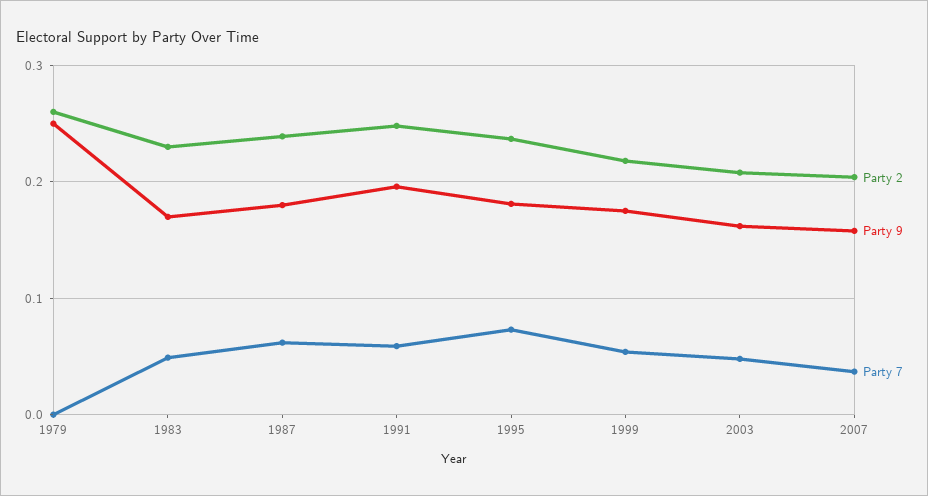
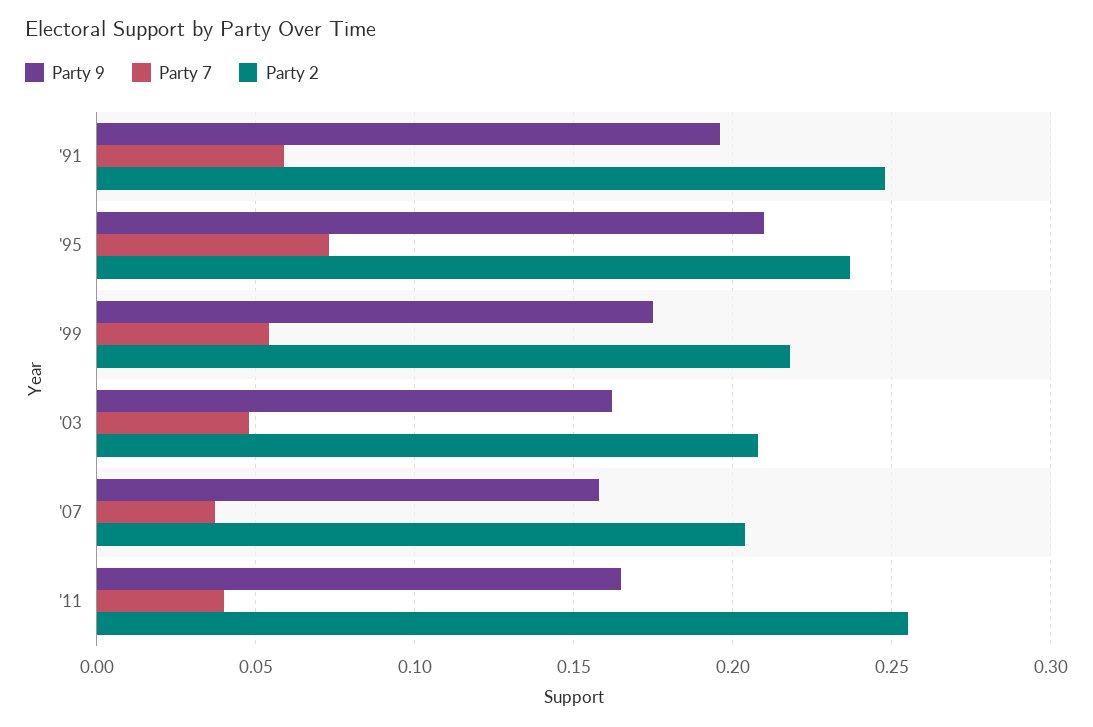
Party 2, 1979: 0.26 -> none
Party 9, 1979: 0.25 -> none
Party 7, 1979: 0 -> none
Party 2, 1983: 0.23 -> none
Party 9, 1983: 0.17 -> none
Party 7, 1983: 0.05 -> none
Party 2, 1987: 0.24 -> none
Party 9, 1987: 0.18 -> none
Party 7, 1987: 0.06 -> none
Party 9, 1995: 0.18 -> 0.21
Party 9, '11: none -> 0.165
Party 7, '11: none -> 0.04
Party 2, '11: none -> 0.255

